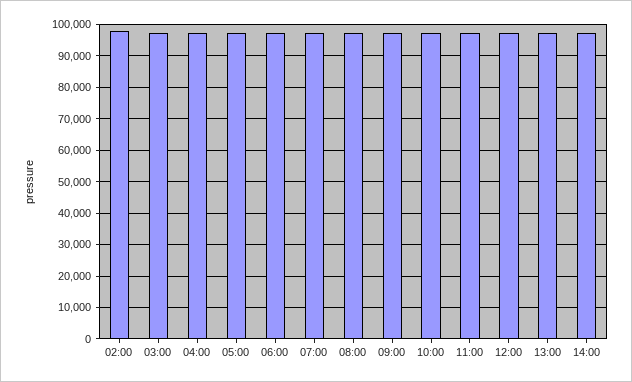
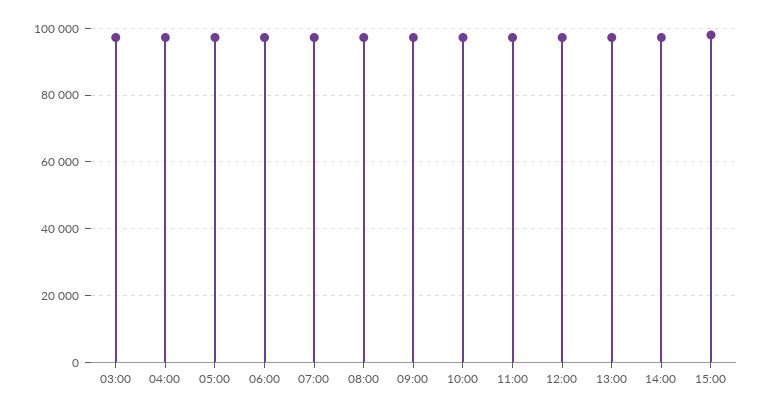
02:00: 98000 -> none
15:00: none -> 98000

